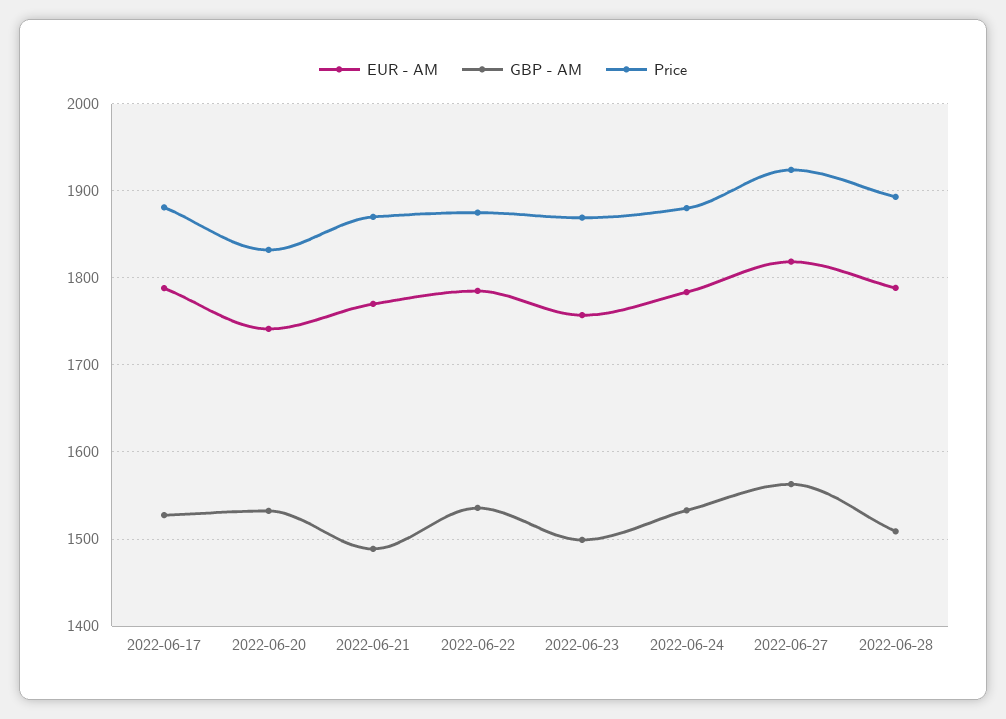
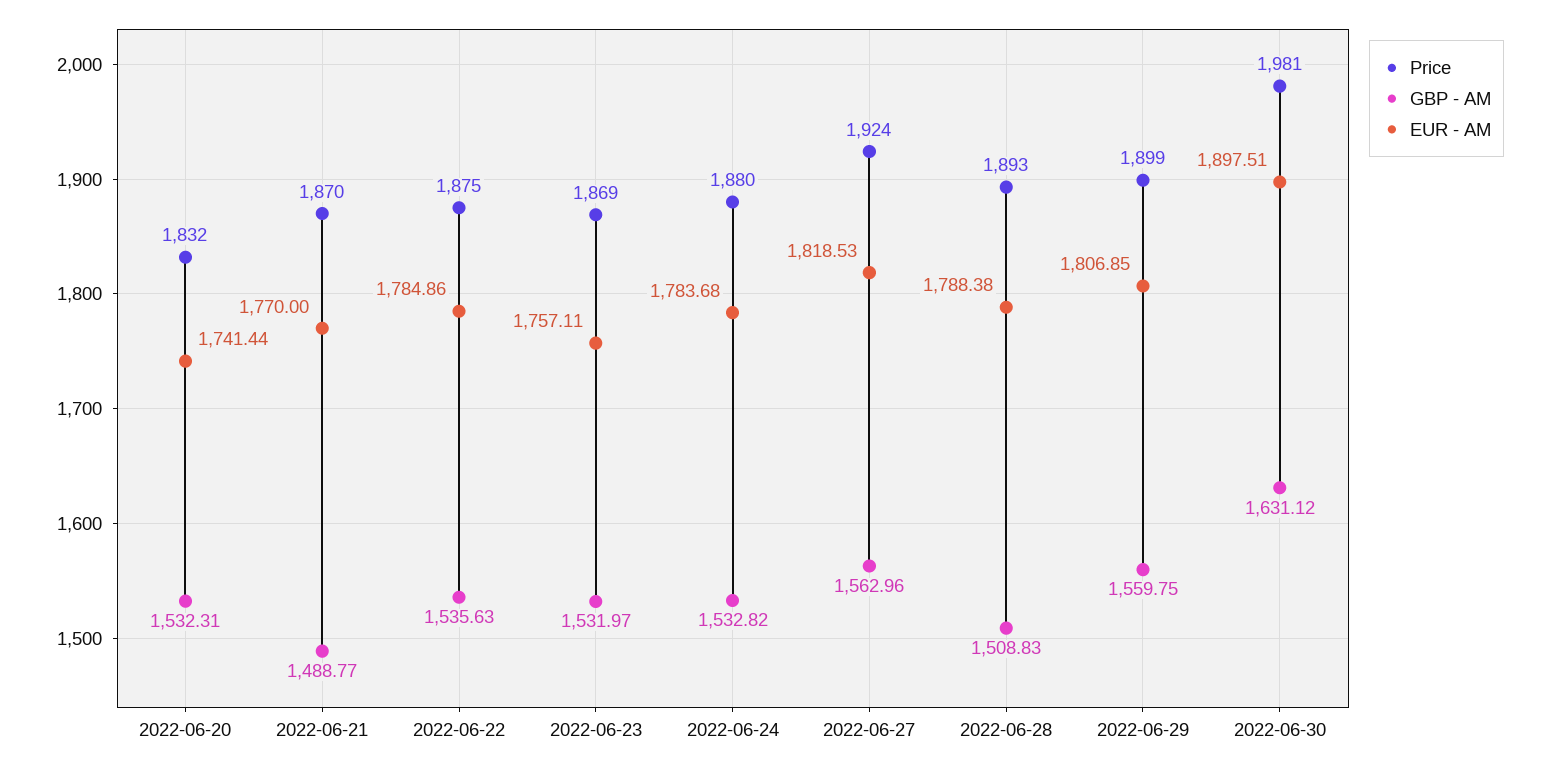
EUR - AM, 2022-06-17: 1790 -> none
GBP - AM, 2022-06-17: 1530 -> none
Price, 2022-06-17: 1880 -> none
GBP - AM, 2022-06-23: 1500 -> 1531.97
Price, 2022-06-29: none -> 1899
GBP - AM, 2022-06-29: none -> 1559.75
EUR - AM, 2022-06-29: none -> 1806.85
Price, 2022-06-30: none -> 1981
GBP - AM, 2022-06-30: none -> 1631.12
EUR - AM, 2022-06-30: none -> 1897.51

